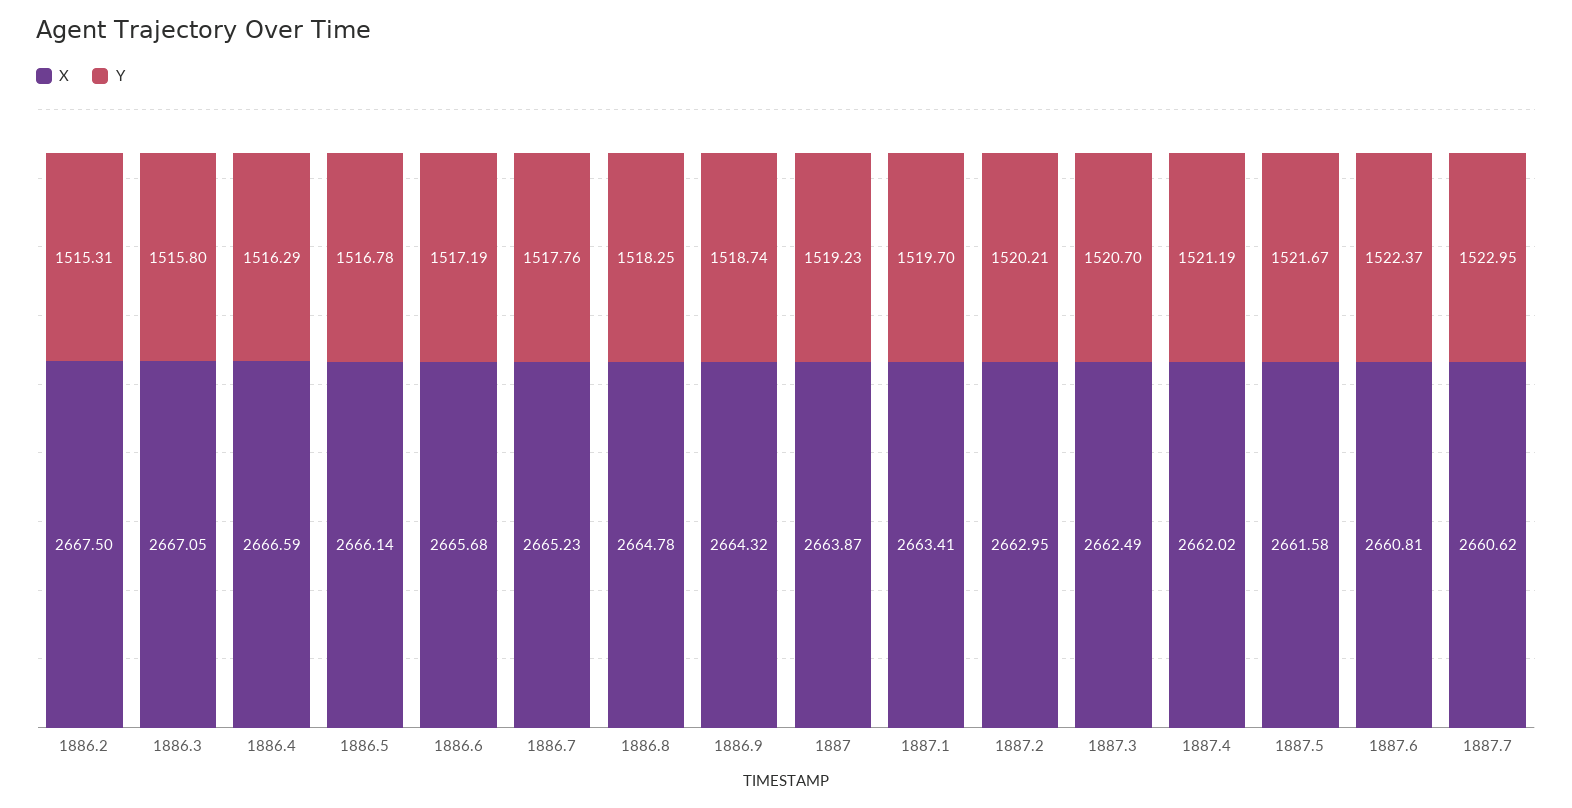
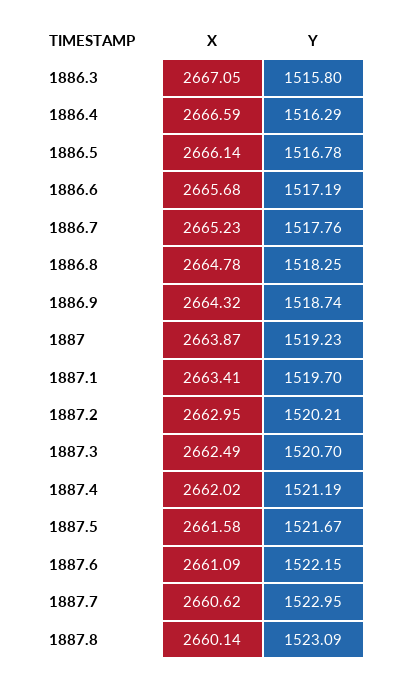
X, 1886.2: 2667.5 -> none
Y, 1886.2: 1515.31 -> none
X, 1887.6: 2660.81 -> 2661.09
Y, 1887.6: 1522.37 -> 1522.15
X, 1887.8: none -> 2660.14
Y, 1887.8: none -> 1523.09

